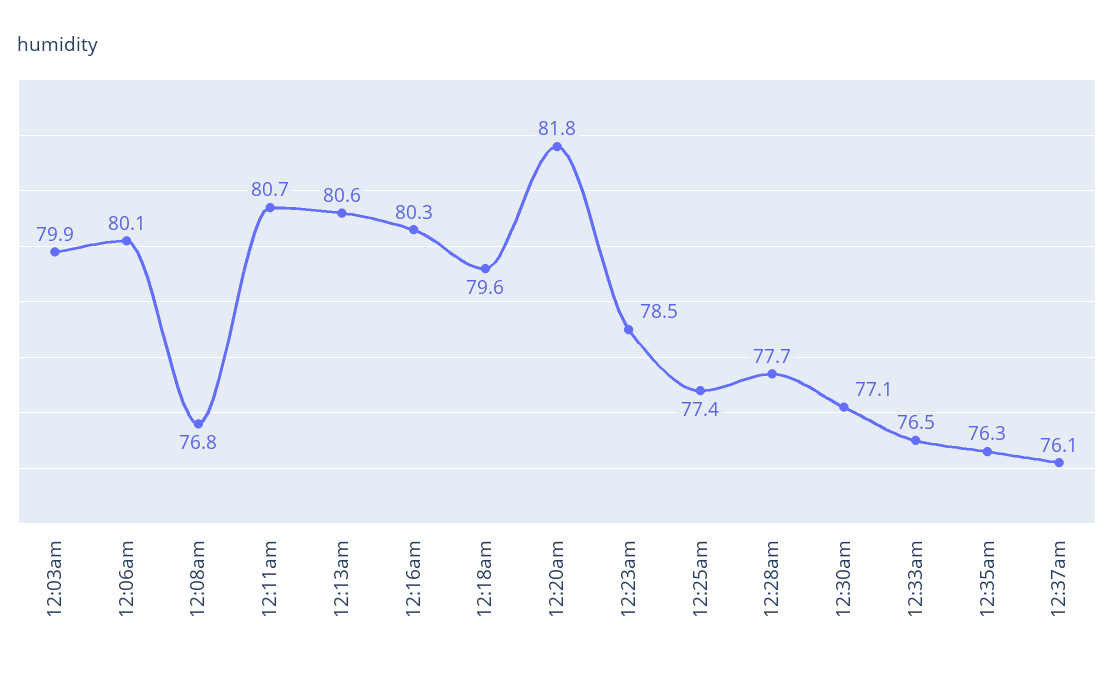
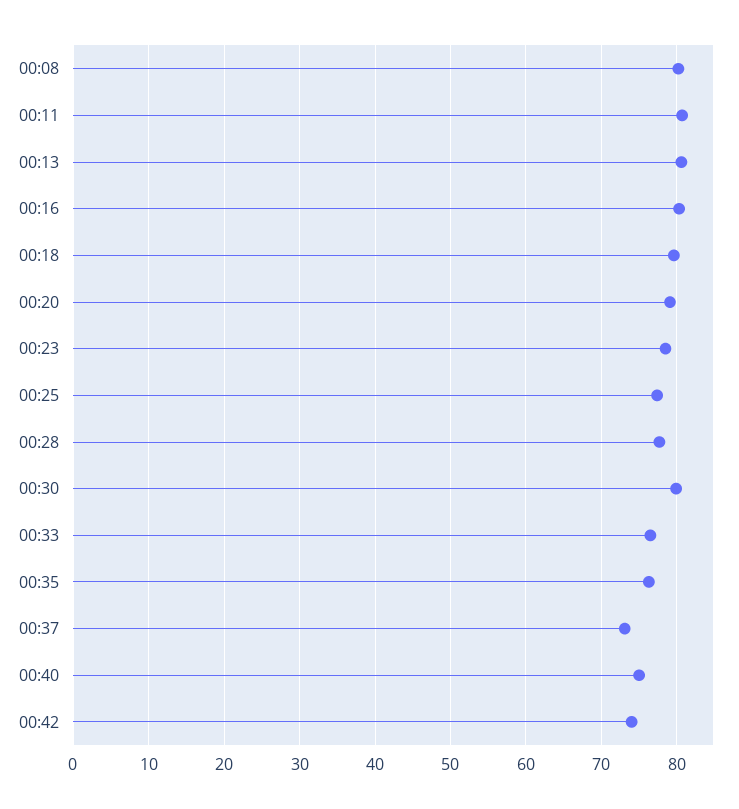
12:03am: 79.9 -> none
12:06am: 80.1 -> none
12:08am: 76.8 -> 80
12:20am: 81.8 -> 79
12:30am: 77.1 -> 80
12:37am: 76.1 -> 73
00:40: none -> 75
00:42: none -> 74

